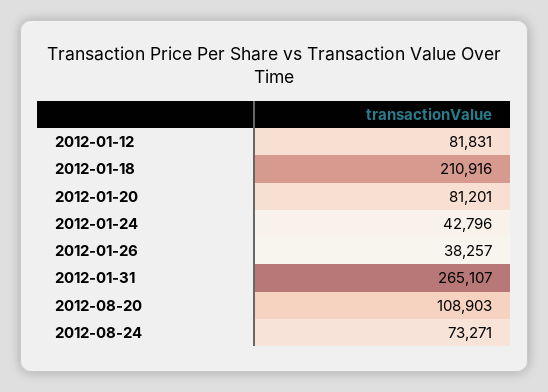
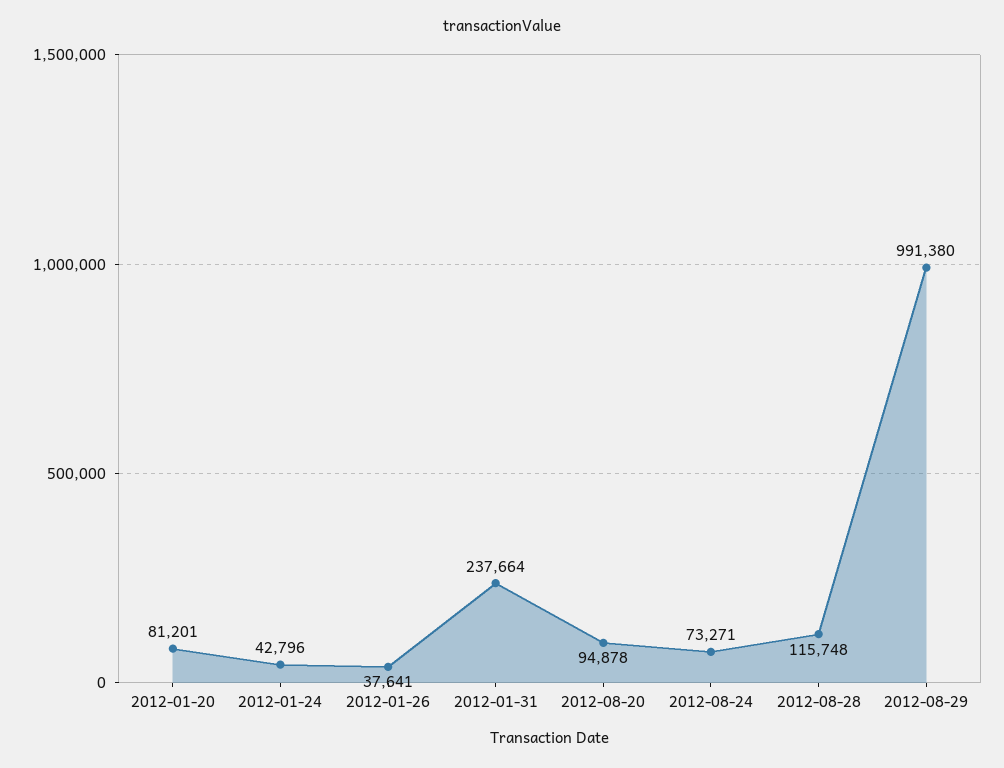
2012-01-12: 81831 -> none
2012-01-18: 210916 -> none
2012-01-26: 38257 -> 37641
2012-01-31: 265107 -> 237664
2012-08-20: 108903 -> 94878
2012-08-28: none -> 115748
2012-08-29: none -> 991380

